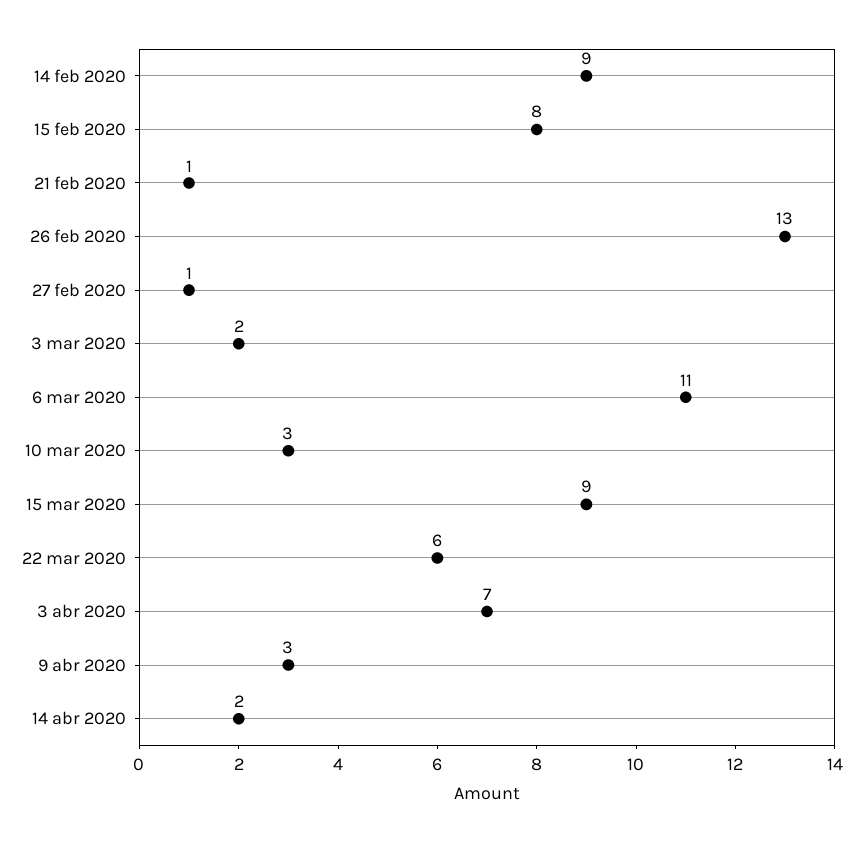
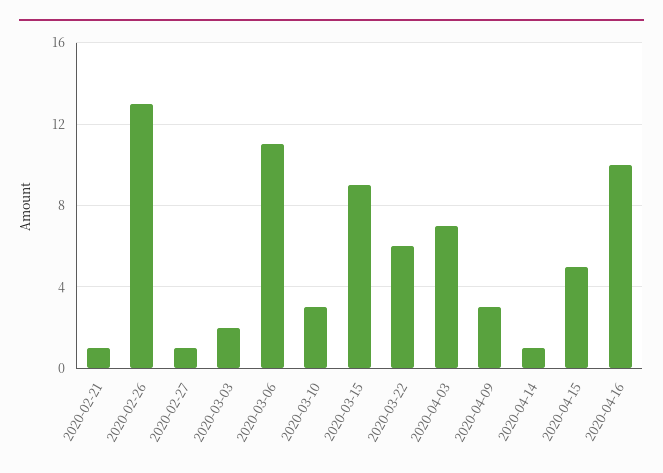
14 feb 2020: 9 -> none
15 feb 2020: 8 -> none
14 abr 2020: 2 -> 1
2020-04-15: none -> 5
2020-04-16: none -> 10

